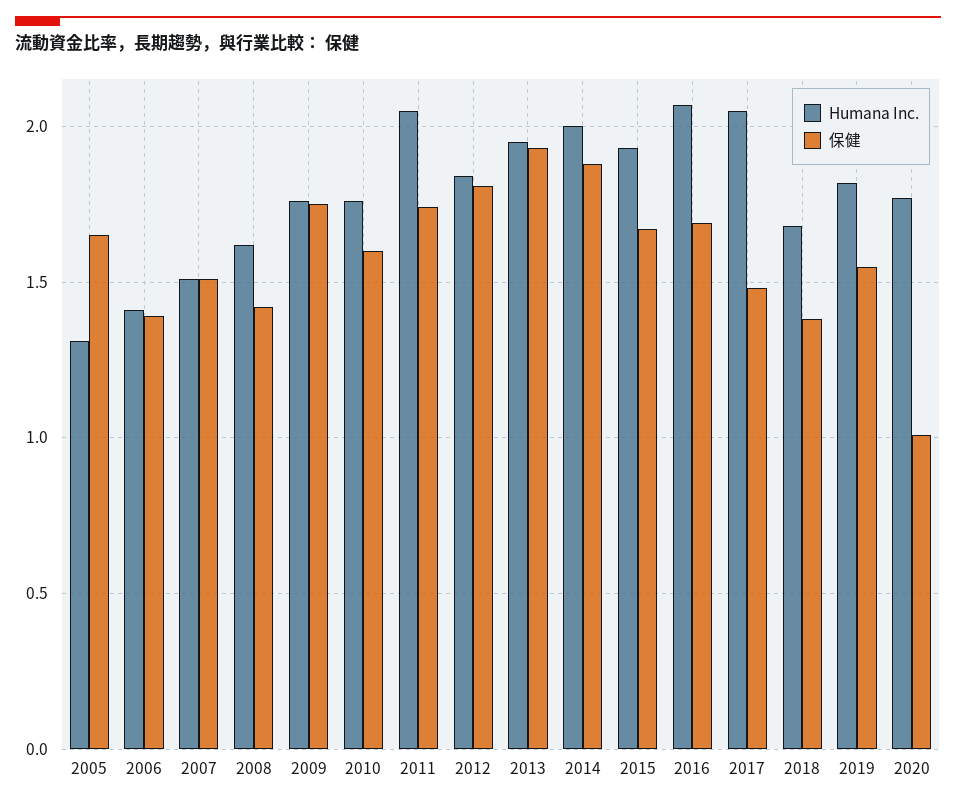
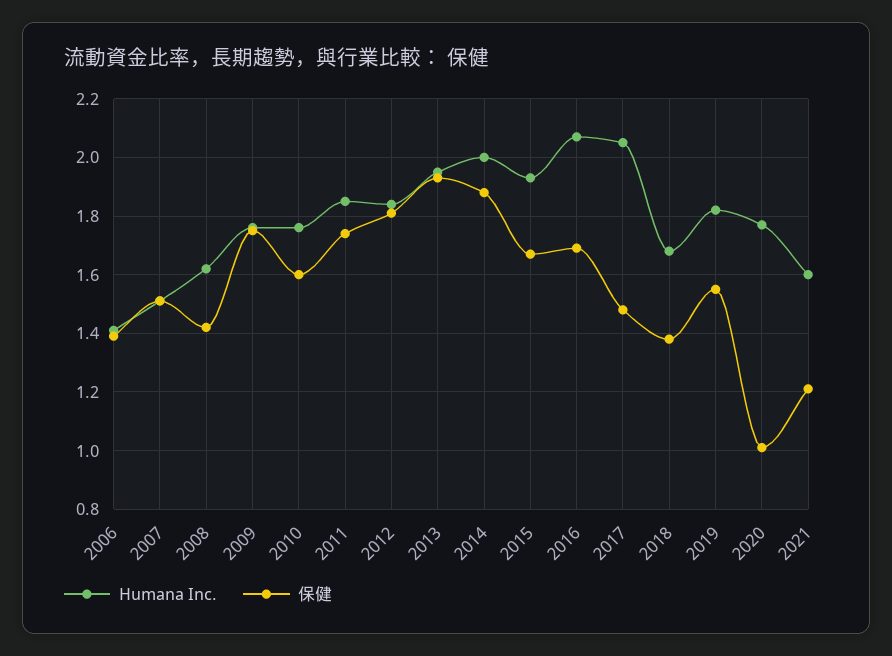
Humana Inc., 2005: 1.3 -> none
保健, 2005: 1.65 -> none
Humana Inc., 2011: 2.05 -> 1.85
Humana Inc., 2021: none -> 1.6
保健, 2021: none -> 1.2

